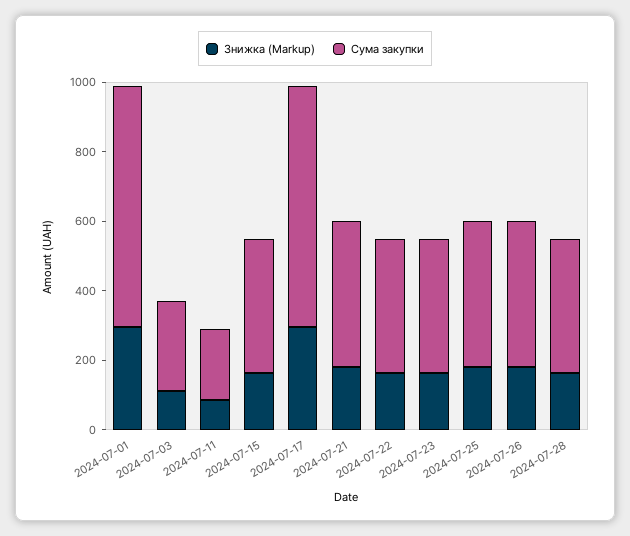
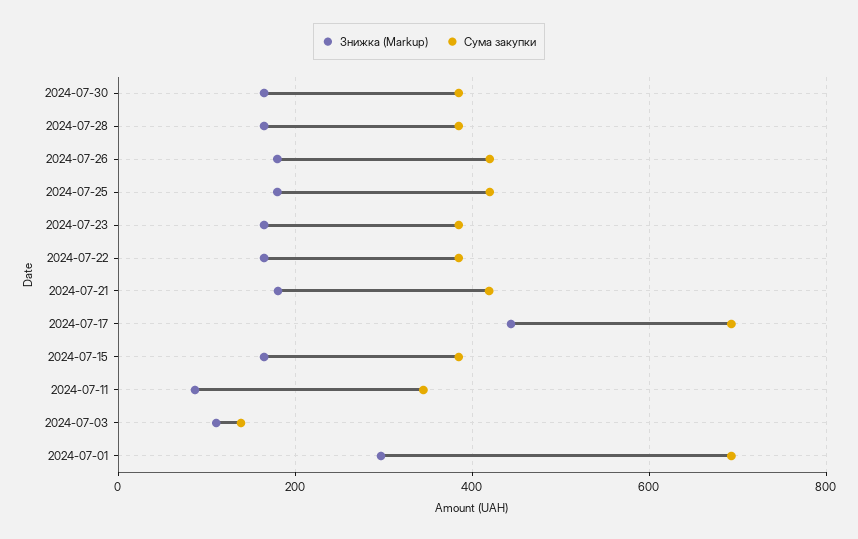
Сума закупки, 2024-07-03: 250 -> 140
Сума закупки, 2024-07-11: 200 -> 340
Знижка (Markup), 2024-07-17: 300 -> 440
Знижка (Markup), 2024-07-30: none -> 160
Сума закупки, 2024-07-30: none -> 380

